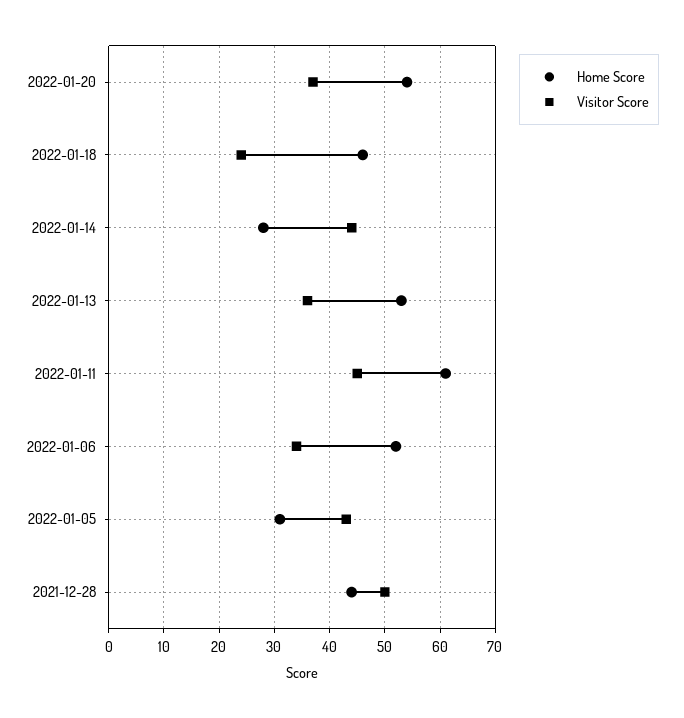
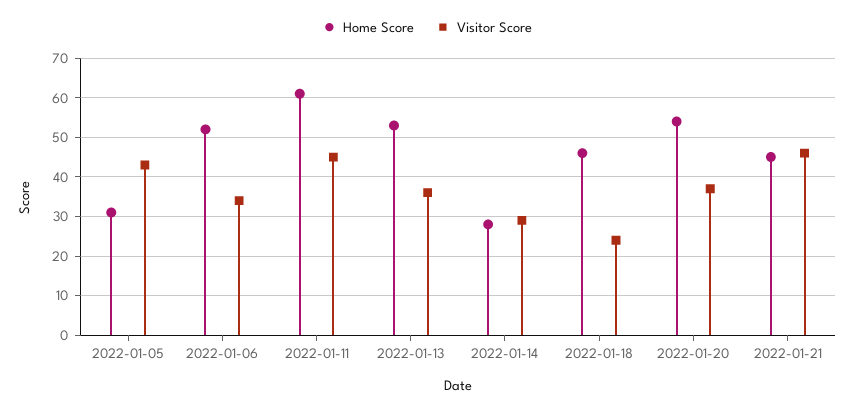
Visitor Score, 2022-01-14: 45 -> 30
Home Score, 2021-12-28: 45 -> none
Visitor Score, 2021-12-28: 50 -> none
Home Score, 2022-01-21: none -> 45
Visitor Score, 2022-01-21: none -> 45

